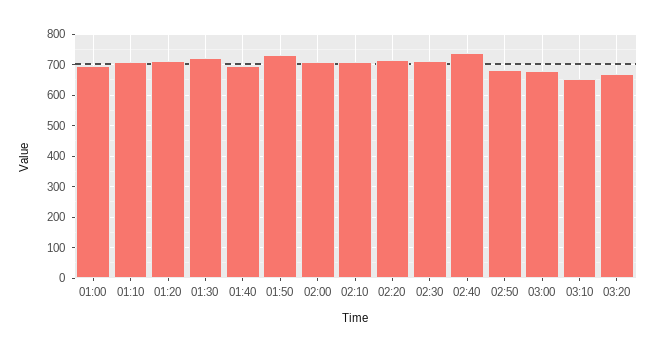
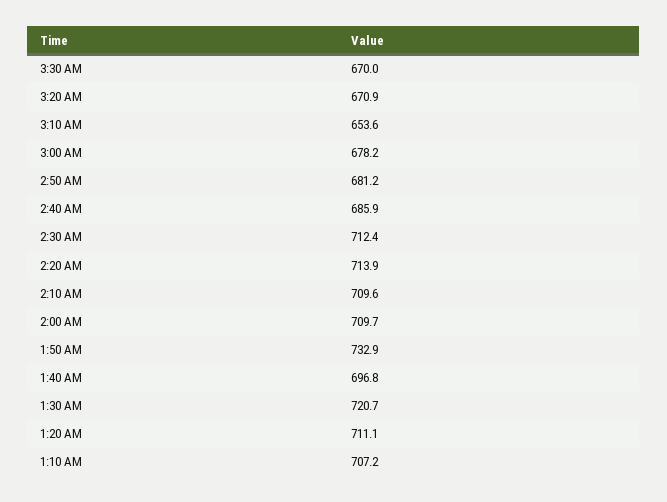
01:00: 700 -> none
02:40: 740 -> 685.9
3:30 AM: none -> 670

